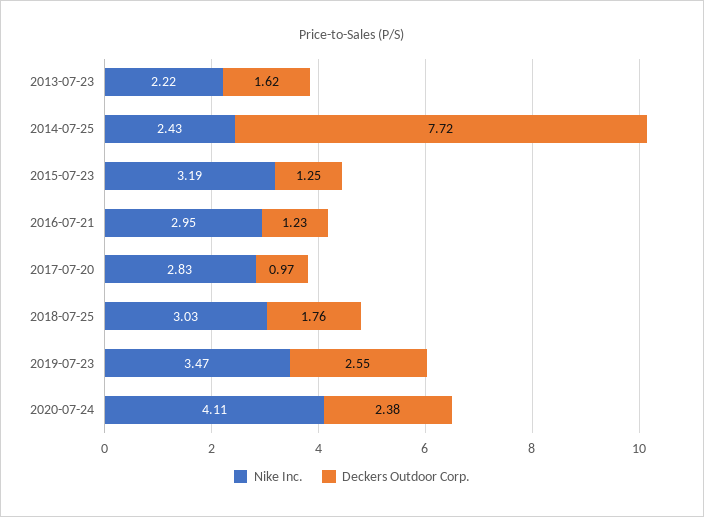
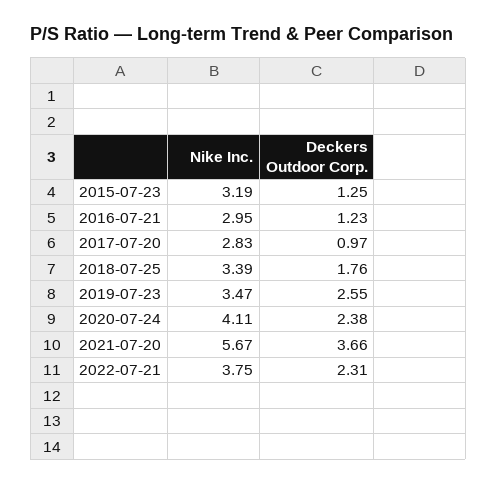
Nike Inc., 2013-07-23: 2.22 -> none
Deckers Outdoor Corp., 2013-07-23: 1.62 -> none
Nike Inc., 2014-07-25: 2.43 -> none
Deckers Outdoor Corp., 2014-07-25: 7.72 -> none
Nike Inc., 2018-07-25: 3.03 -> 3.39
Nike Inc., 2021-07-20: none -> 5.67
Deckers Outdoor Corp., 2021-07-20: none -> 3.66
Nike Inc., 2022-07-21: none -> 3.75
Deckers Outdoor Corp., 2022-07-21: none -> 2.31

